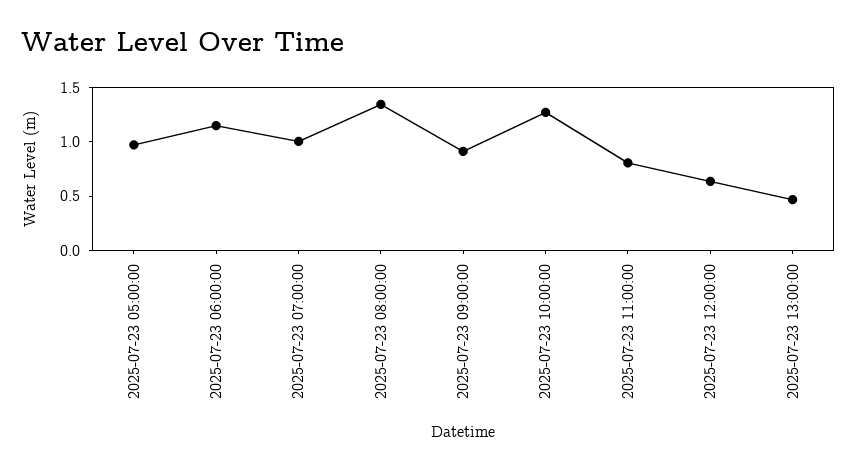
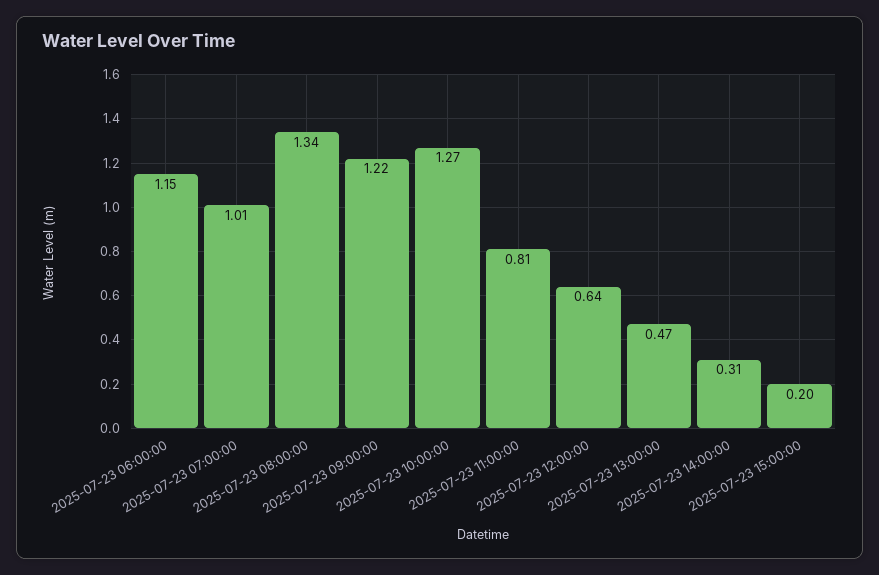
2025-07-23 05:00:00: 1 -> none
2025-07-23 09:00:00: 0.9 -> 1.22
2025-07-23 14:00:00: none -> 0.31
2025-07-23 15:00:00: none -> 0.2

